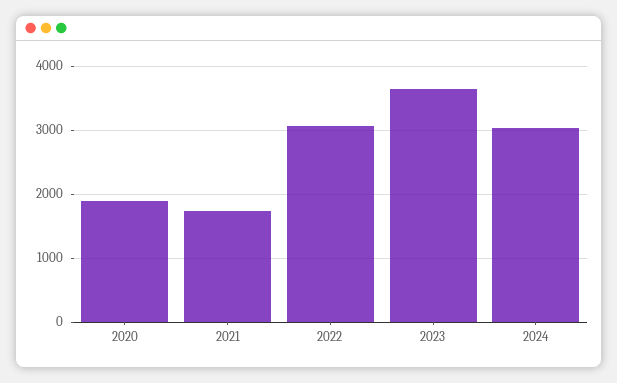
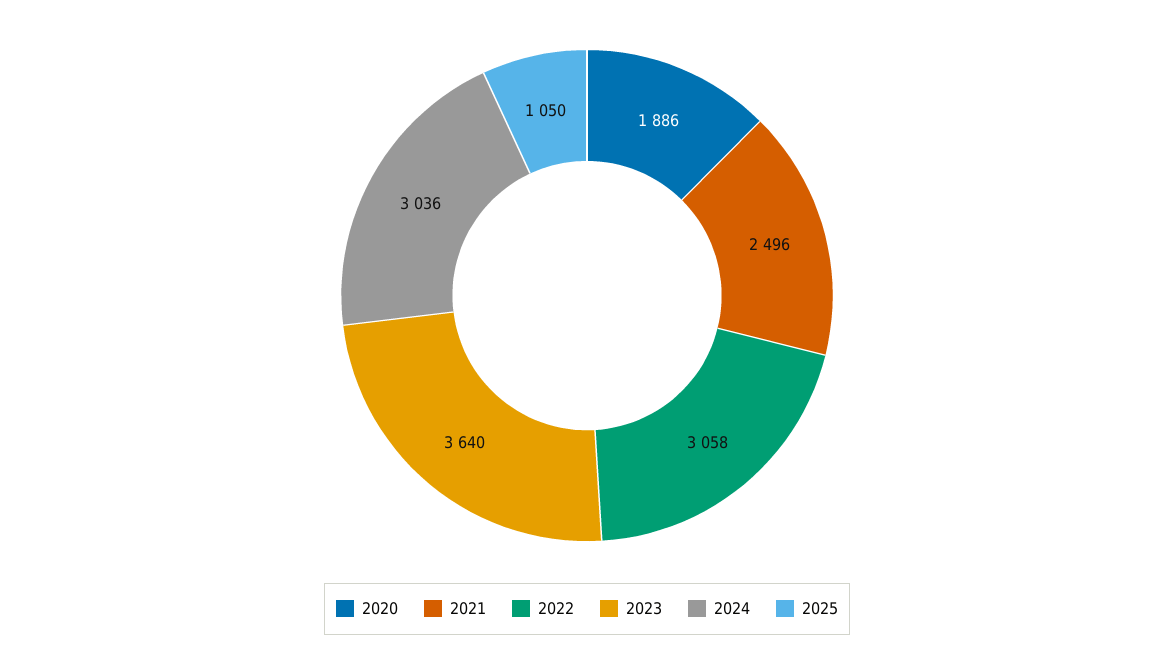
2021: 1700 -> 2496
2025: none -> 1050

